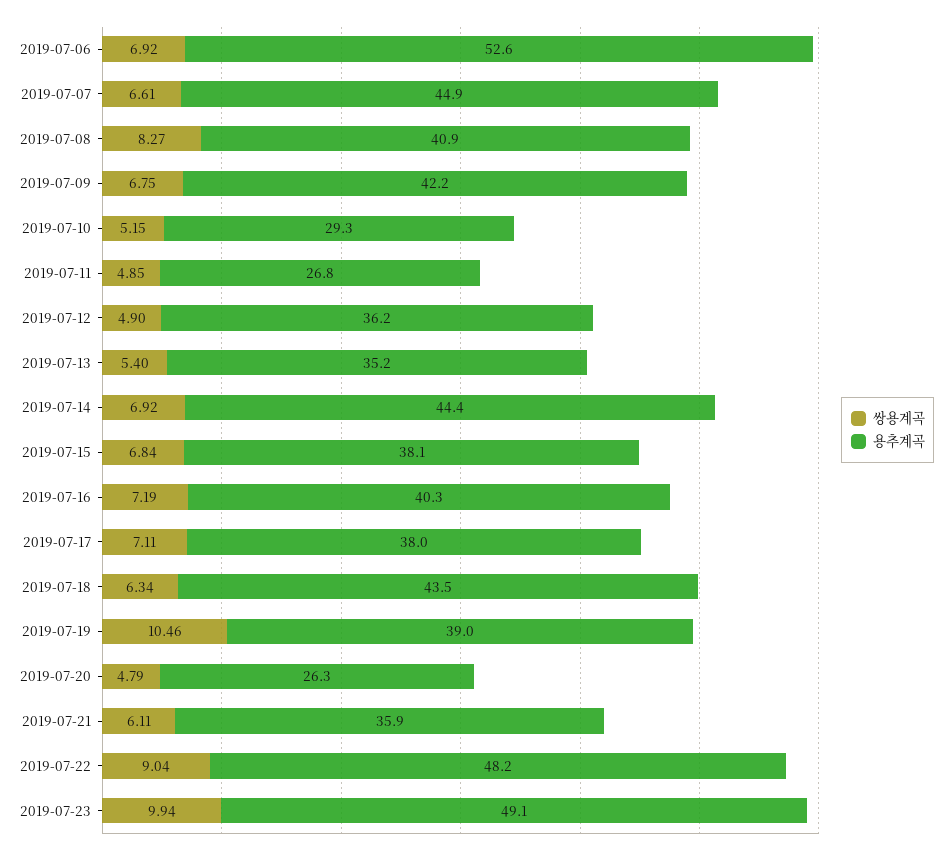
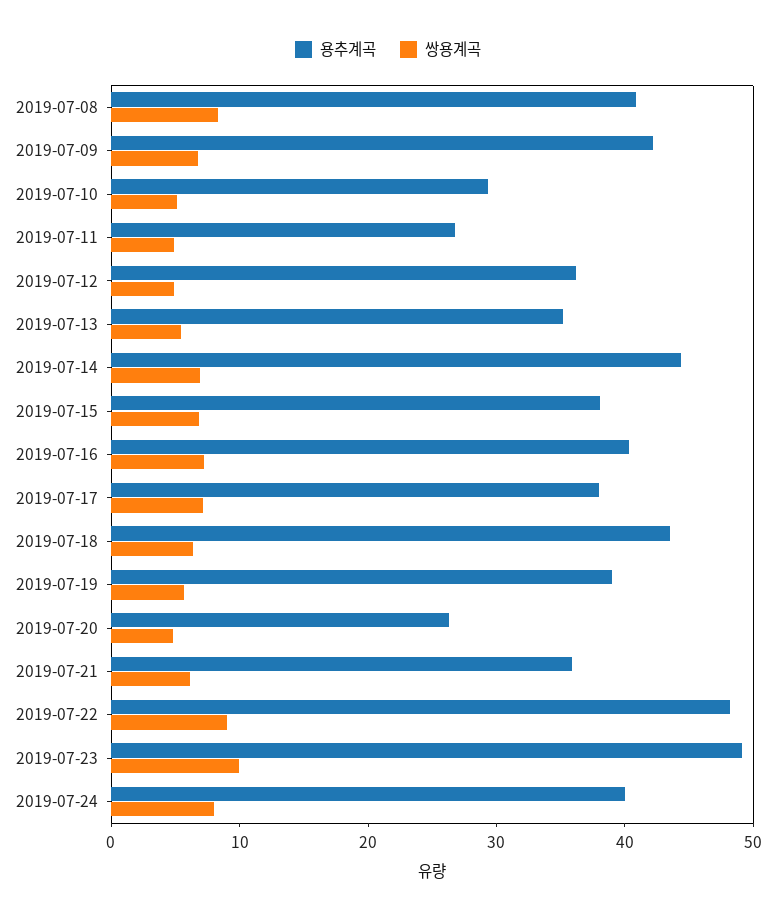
쌍용계곡, 2019-07-06: 6.92 -> none
용추계곡, 2019-07-06: 52.6 -> none
쌍용계곡, 2019-07-07: 6.61 -> none
용추계곡, 2019-07-07: 44.9 -> none
쌍용계곡, 2019-07-19: 10.46 -> 6
용추계곡, 2019-07-24: none -> 40
쌍용계곡, 2019-07-24: none -> 8

